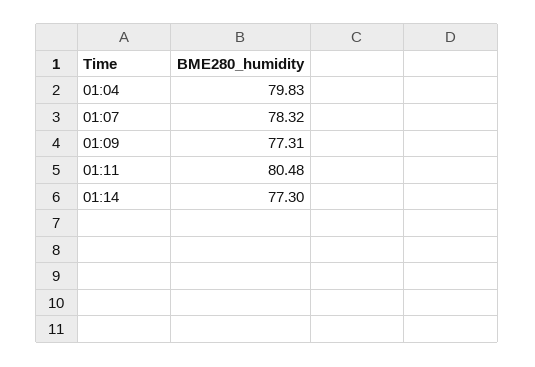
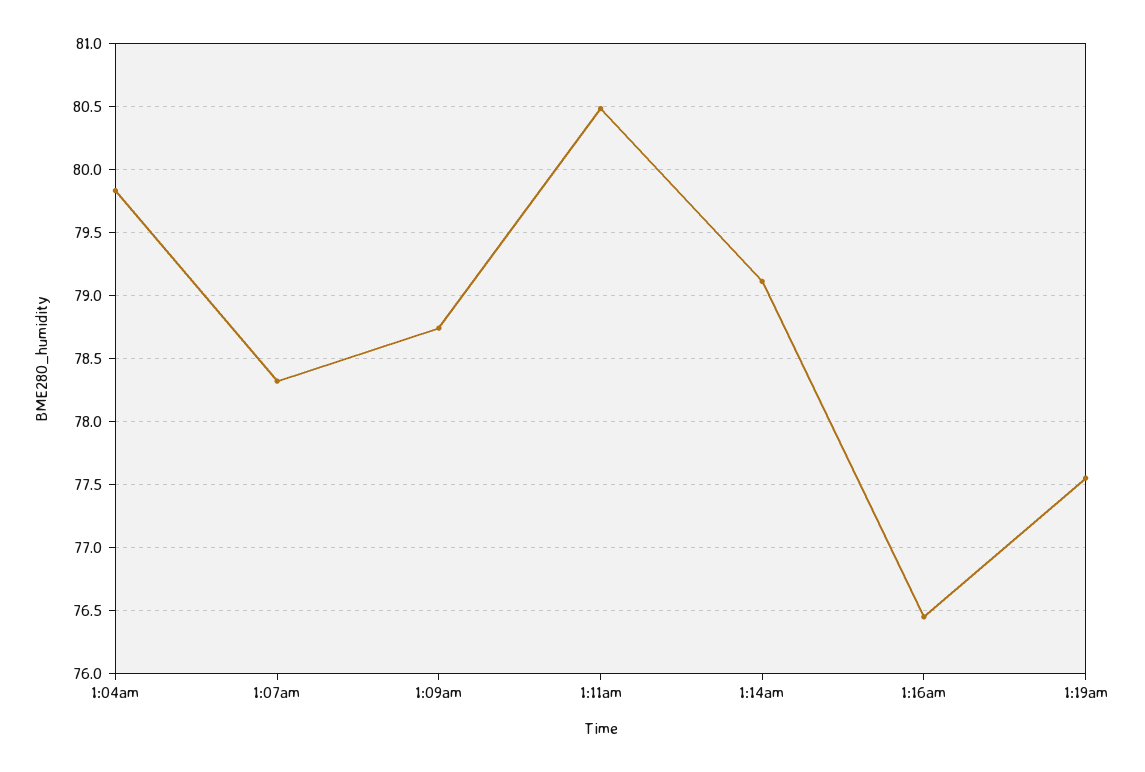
01:09: 77.31 -> 78.75
01:14: 77.3 -> 79.1
1:16am: none -> 76.45
1:19am: none -> 77.55

